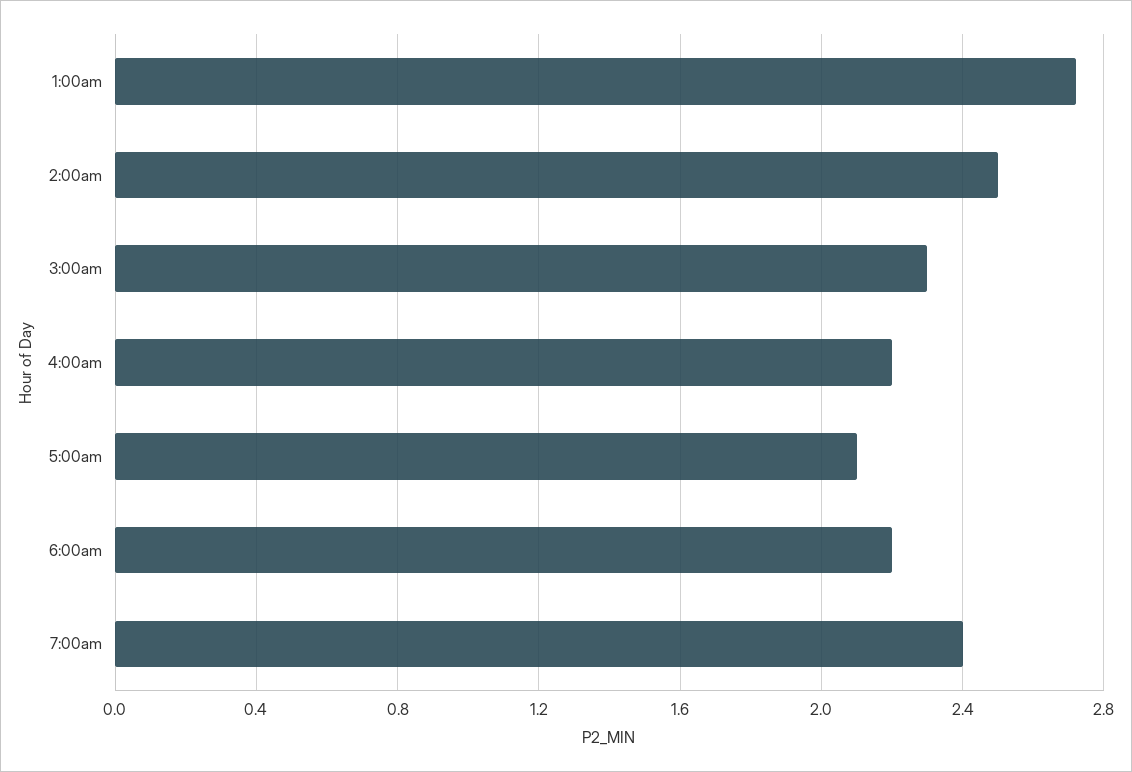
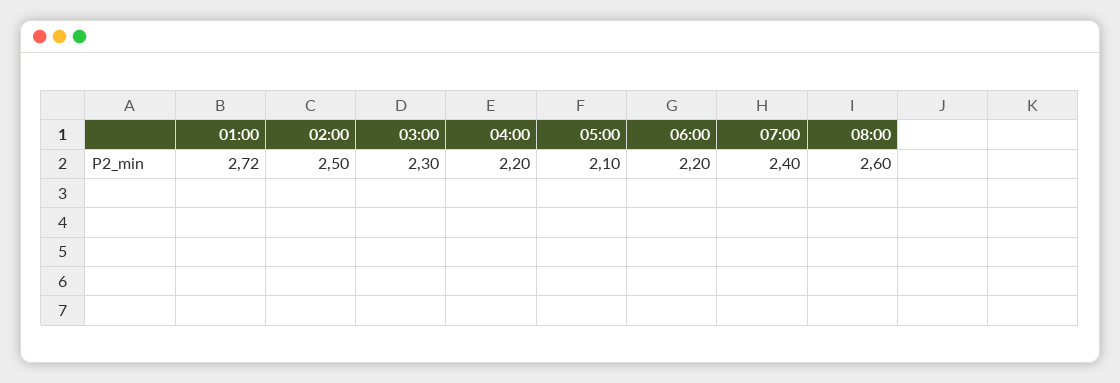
08:00: none -> 2.6

